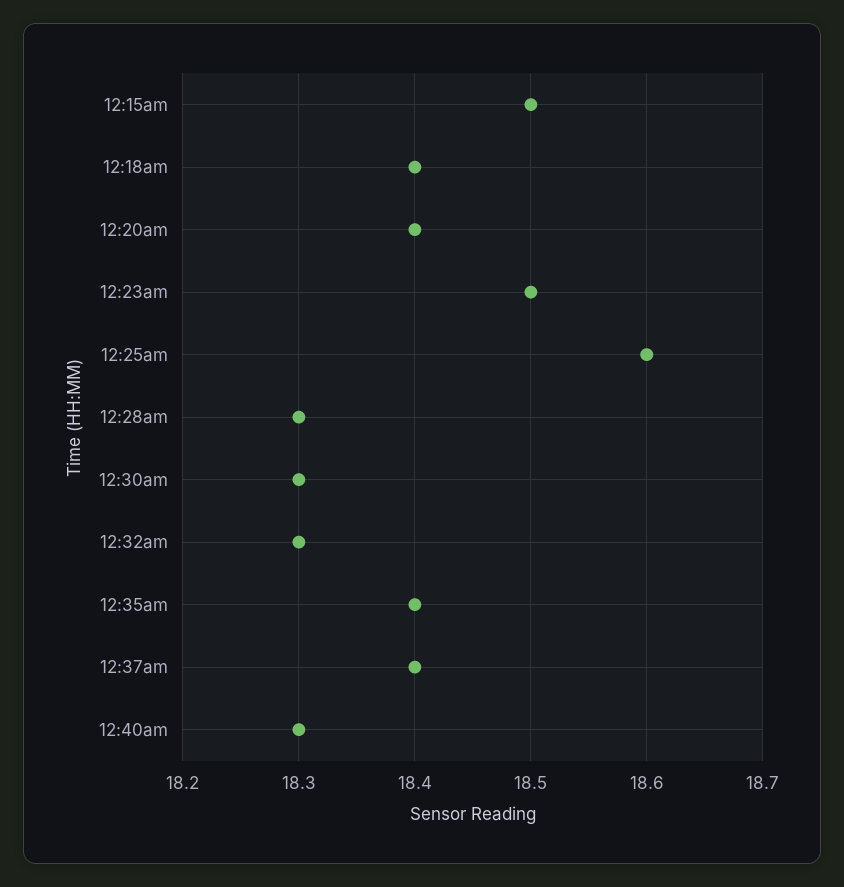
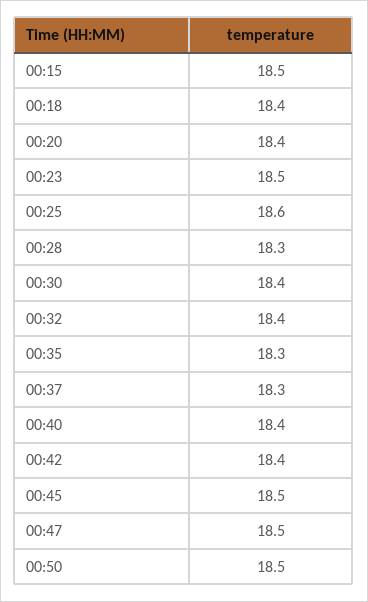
12:30am: 18.3 -> 18.4
12:32am: 18.3 -> 18.4
12:35am: 18.4 -> 18.3
12:37am: 18.4 -> 18.3
12:40am: 18.3 -> 18.4
00:42: none -> 18.4
00:45: none -> 18.5
00:47: none -> 18.5
00:50: none -> 18.5

